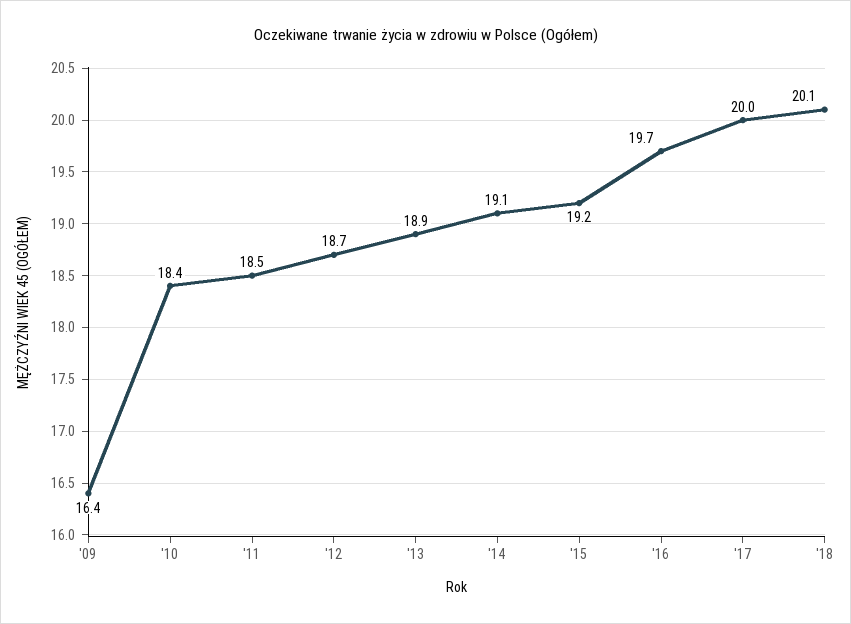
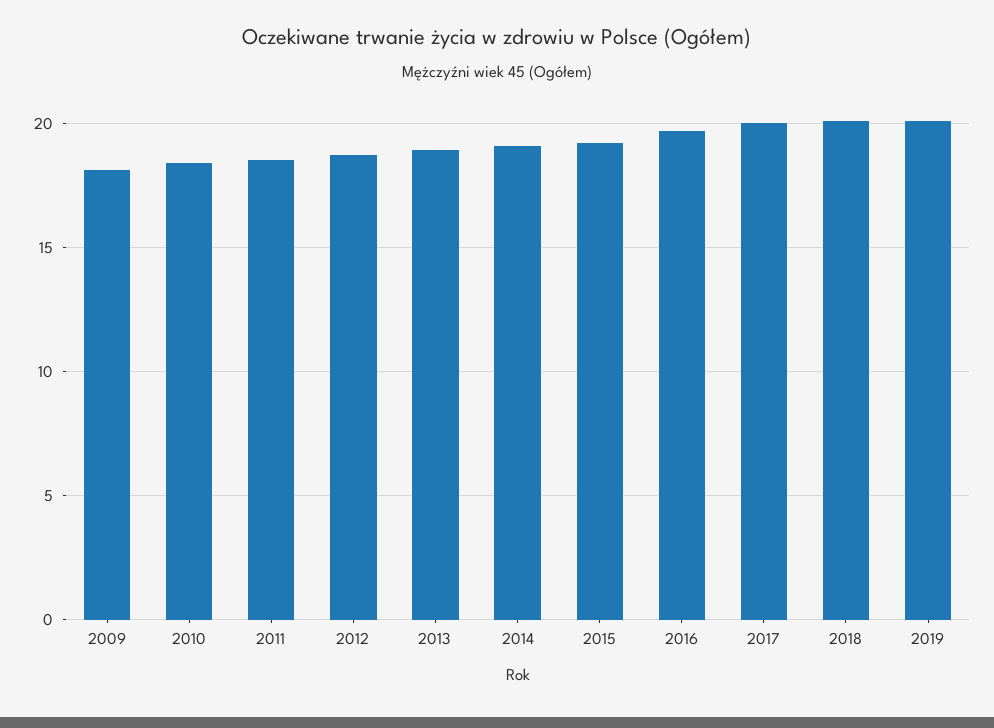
'09: 16.4 -> 18
2019: none -> 20

